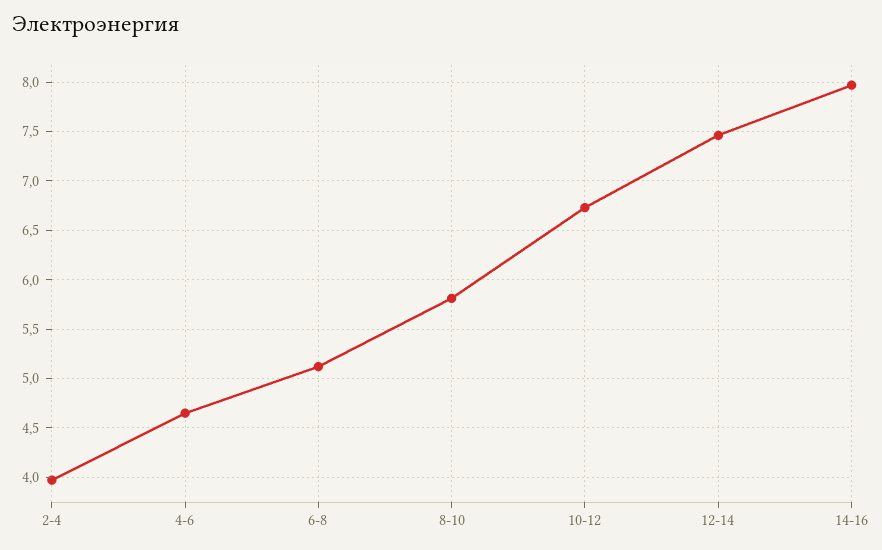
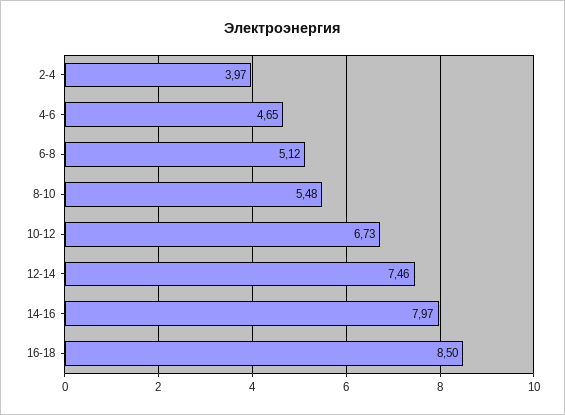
8-10: 5.8 -> 5.48
16-18: none -> 8.5

